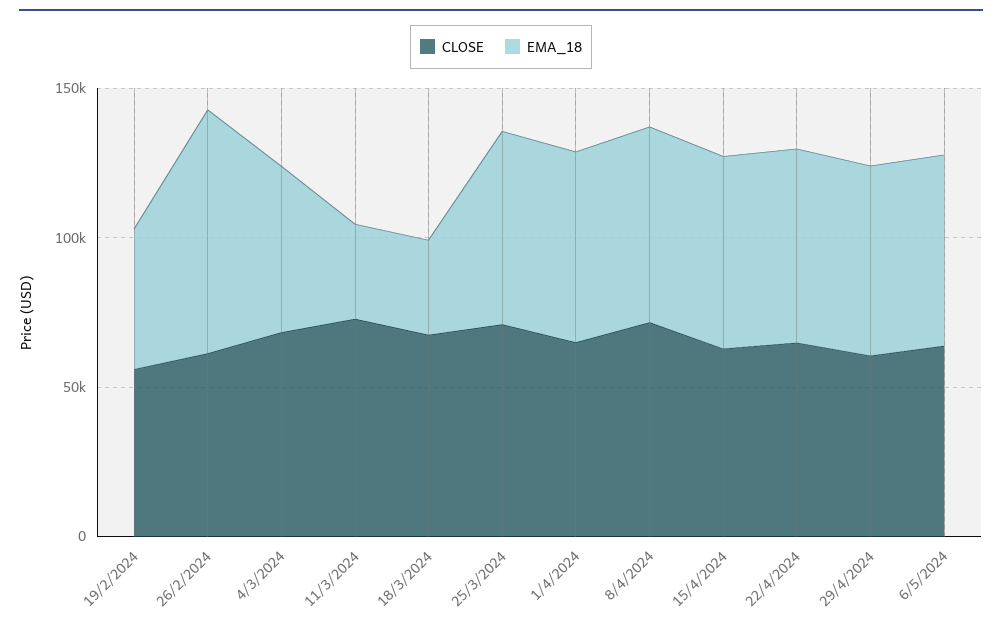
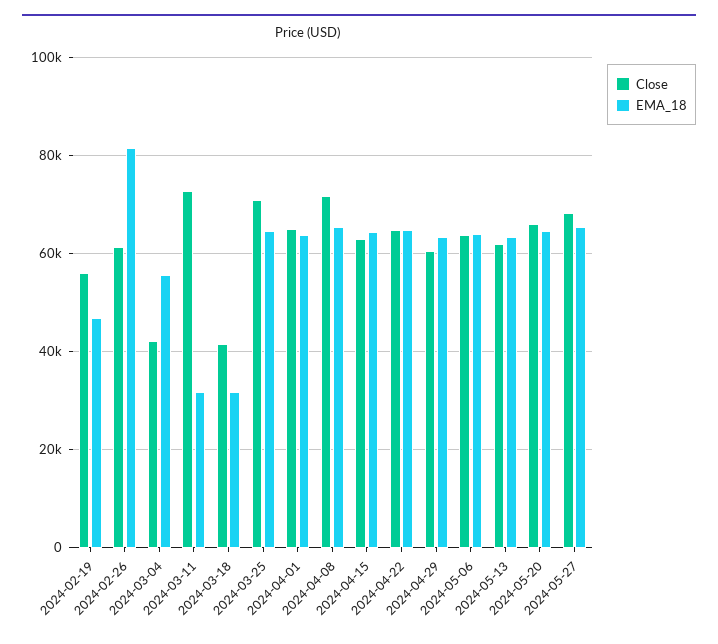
CLOSE, 4/3/2024: 70000 -> 42000
CLOSE, 18/3/2024: 70000 -> 42000
CLOSE, 2024-05-13: none -> 62000
EMA_18, 2024-05-13: none -> 64000
CLOSE, 2024-05-20: none -> 66000
EMA_18, 2024-05-20: none -> 64000
CLOSE, 2024-05-27: none -> 68000
EMA_18, 2024-05-27: none -> 66000

